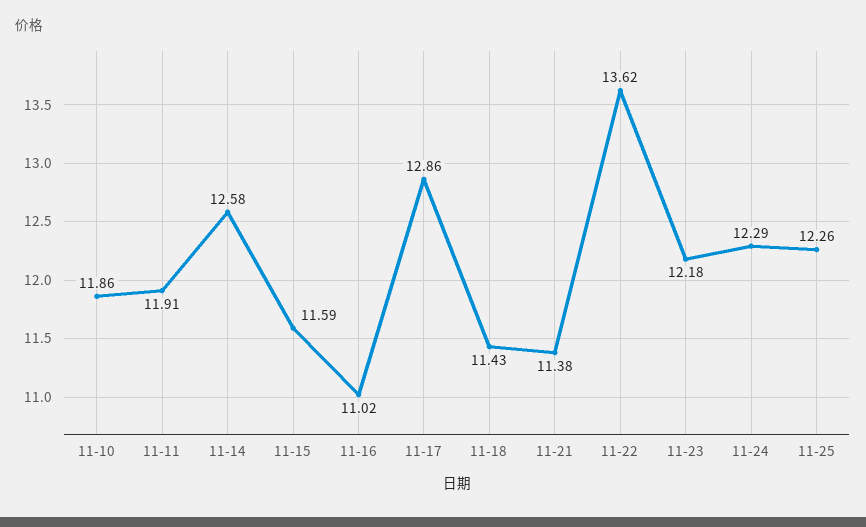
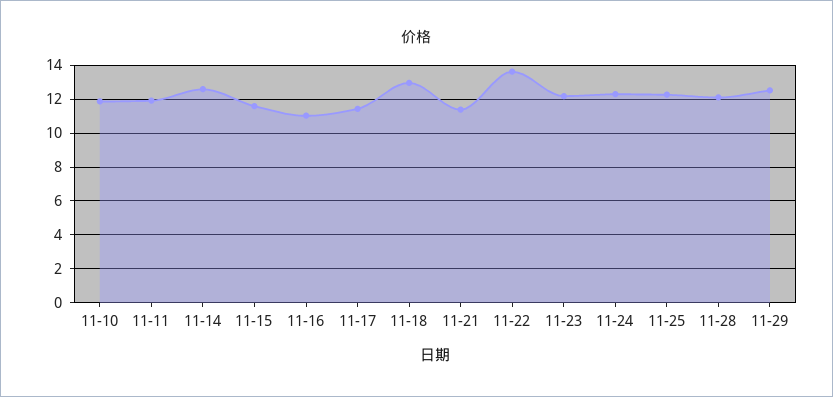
11-17: 12.86 -> 11.5
11-18: 11.43 -> 13
11-28: none -> 12
11-29: none -> 12.5

